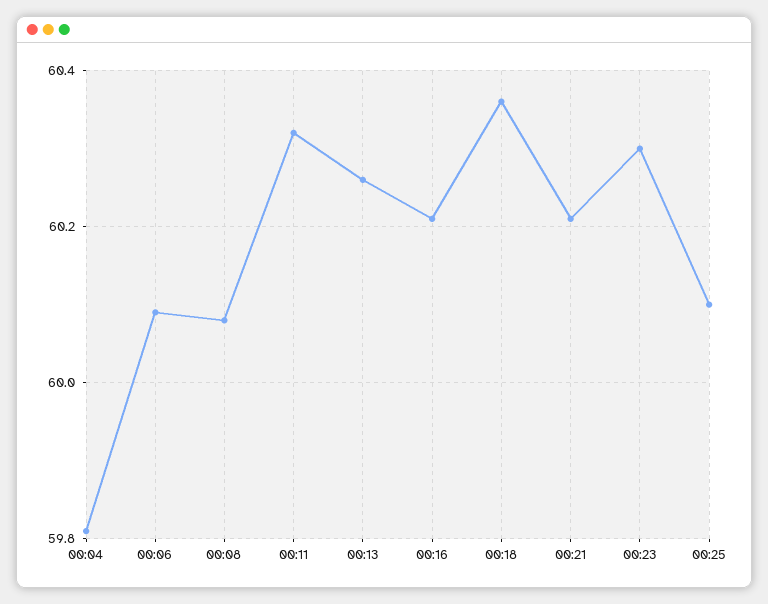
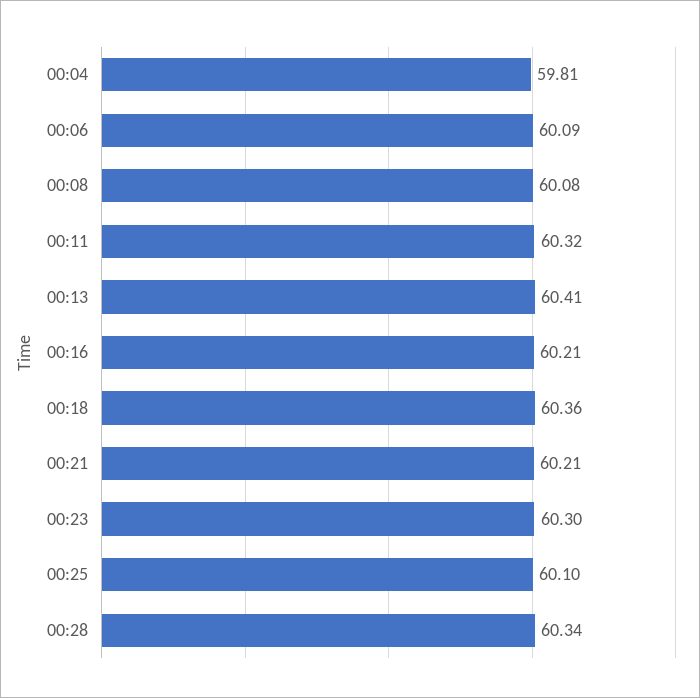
00:13: 60.25 -> 60.41
00:28: none -> 60.34

